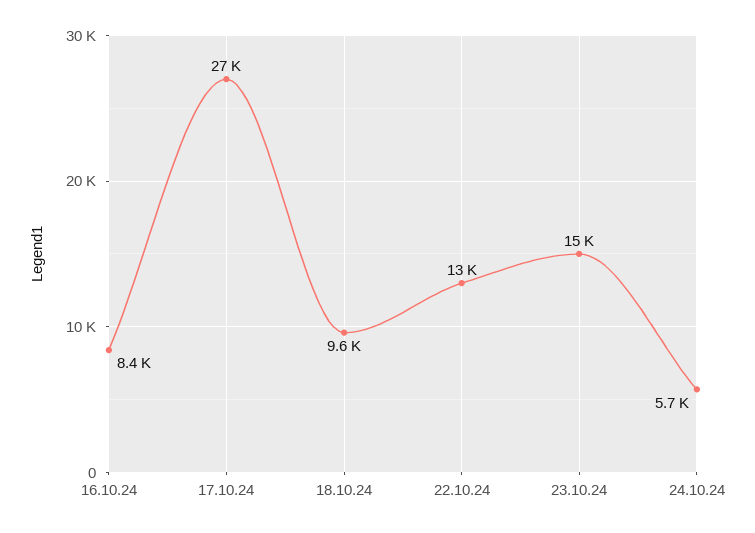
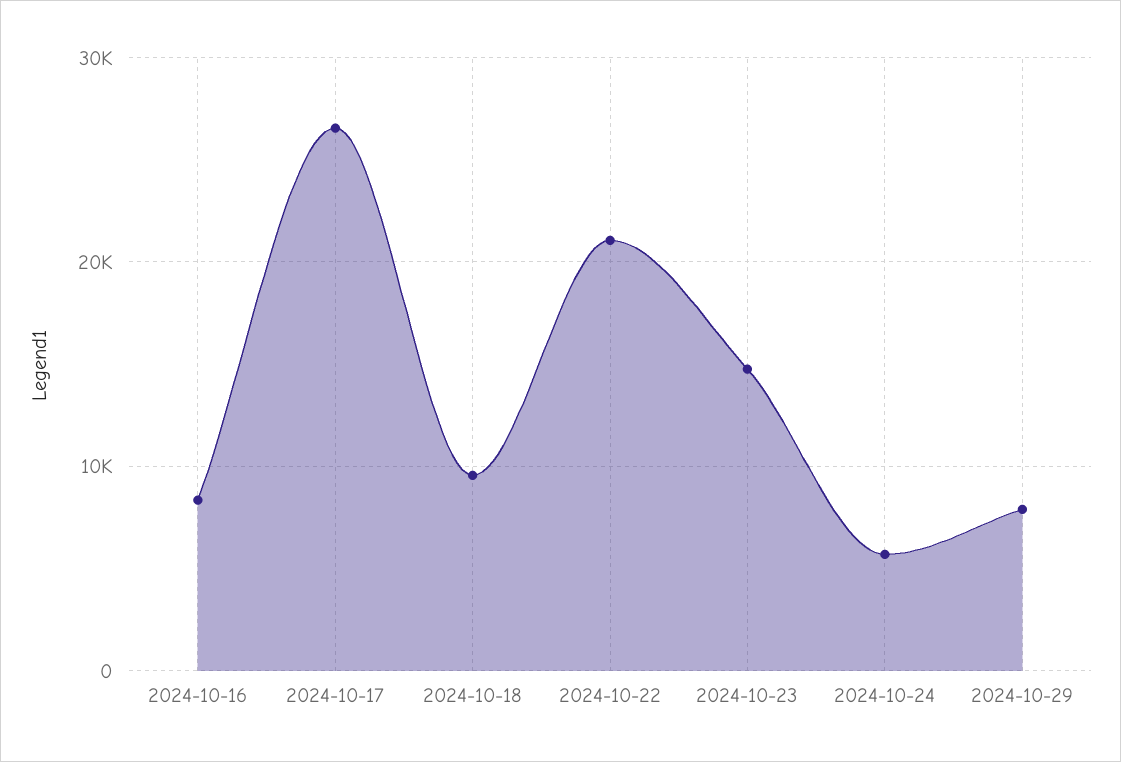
22.10.24: 13000 -> 21000
2024-10-29: none -> 8000

